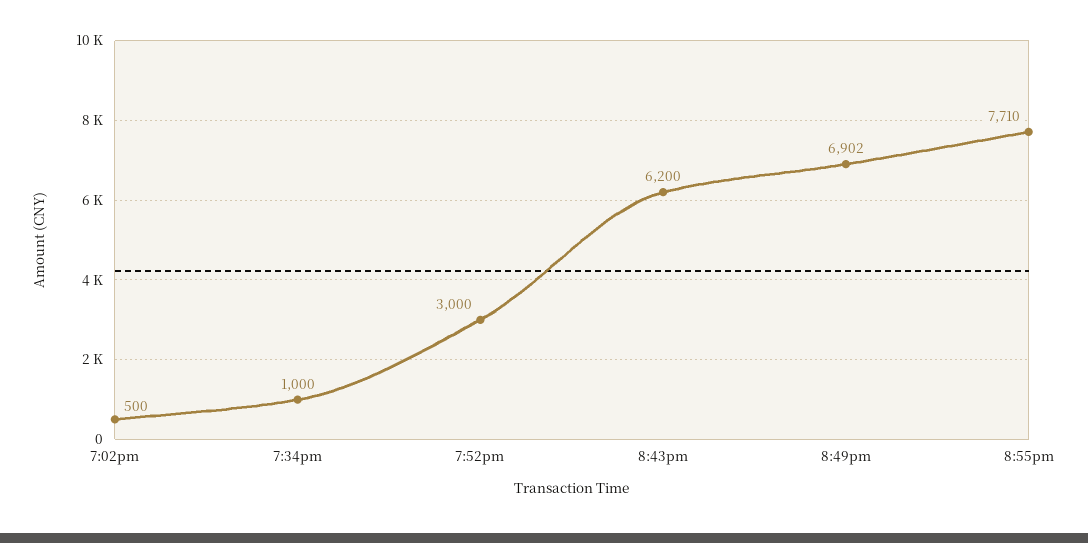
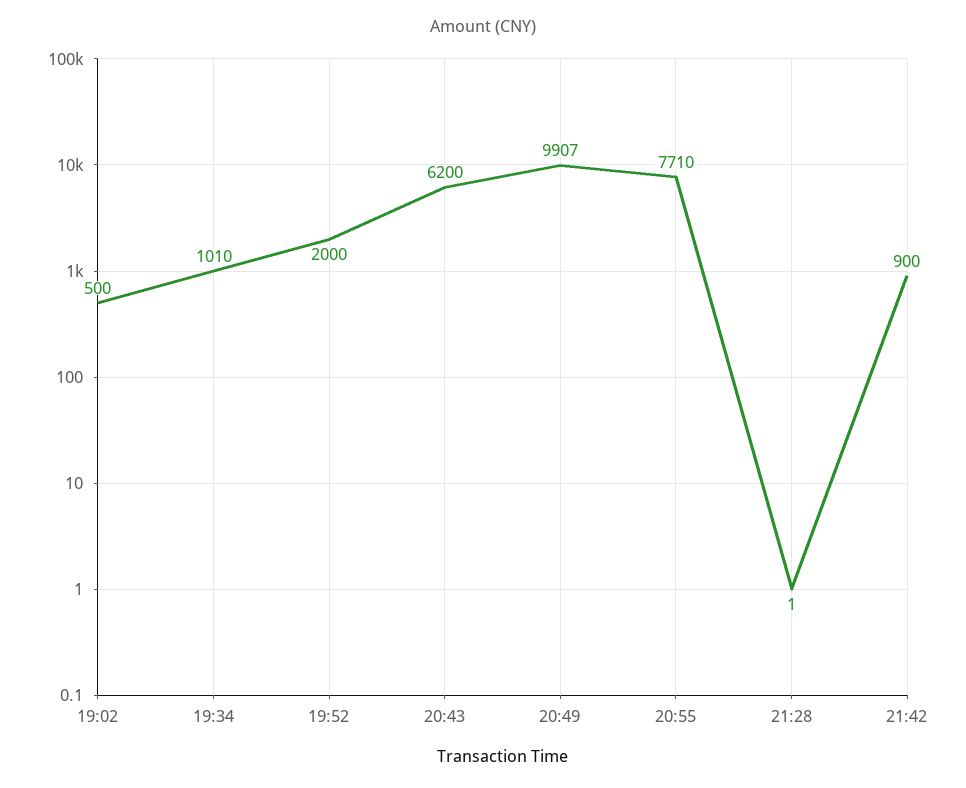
7:34pm: 1000 -> 1010
7:52pm: 3000 -> 2000
8:49pm: 6902 -> 9907
21:28: none -> 1
21:42: none -> 900

